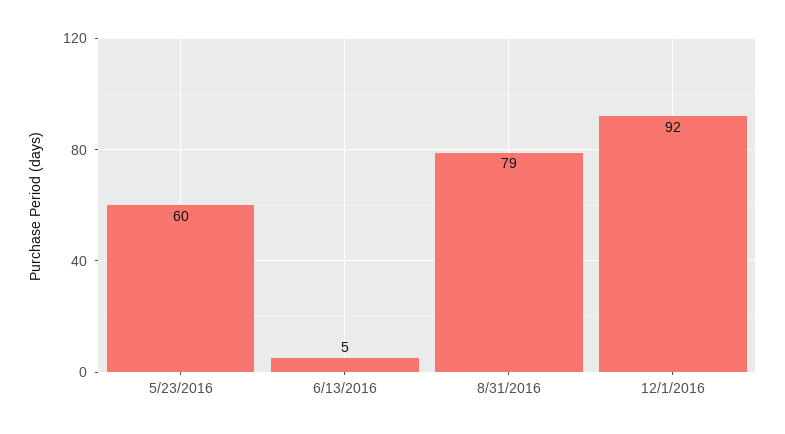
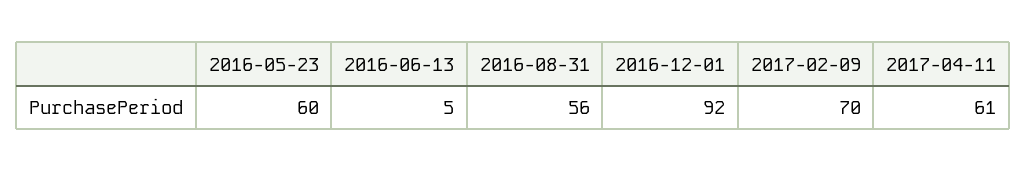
8/31/2016: 79 -> 56
2017-02-09: none -> 70
2017-04-11: none -> 61

